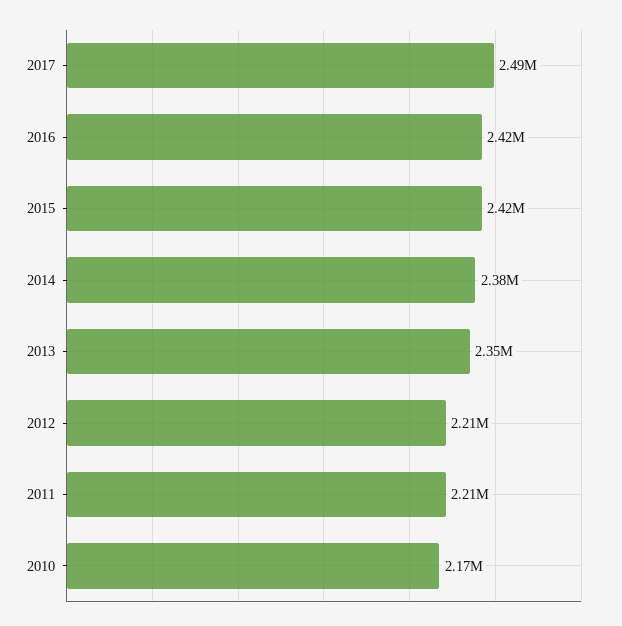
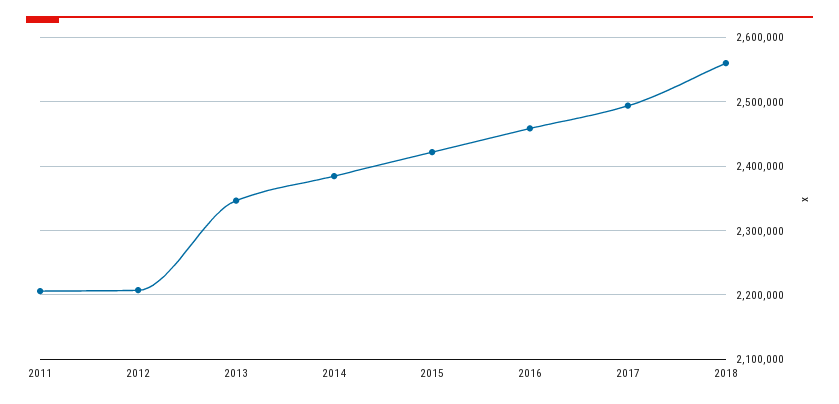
2016: 2420000 -> 2460000
2010: 2170000 -> none
2018: none -> 2560000

